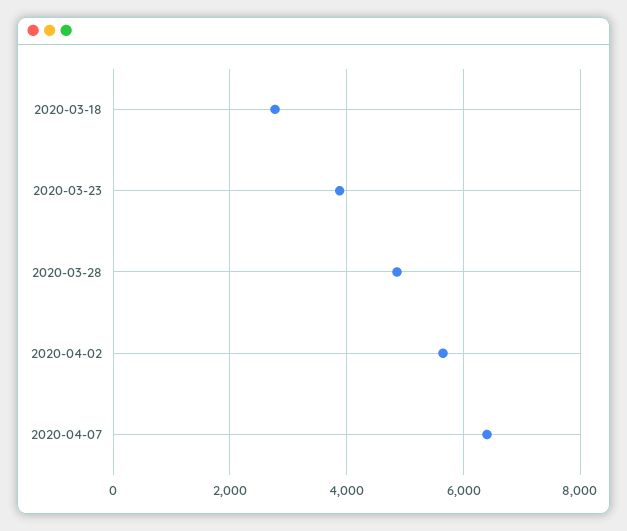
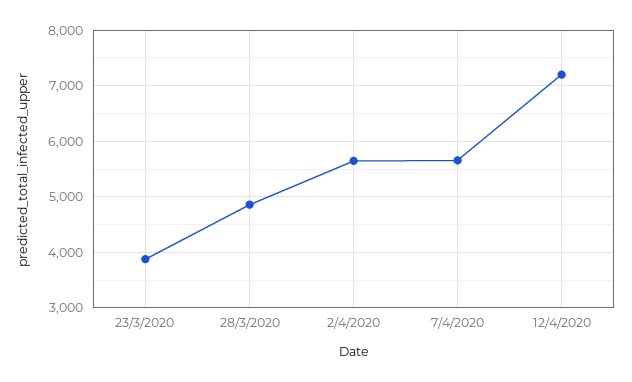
2020-03-18: 2800 -> none
2020-04-07: 6400 -> 5600
12/4/2020: none -> 7200

